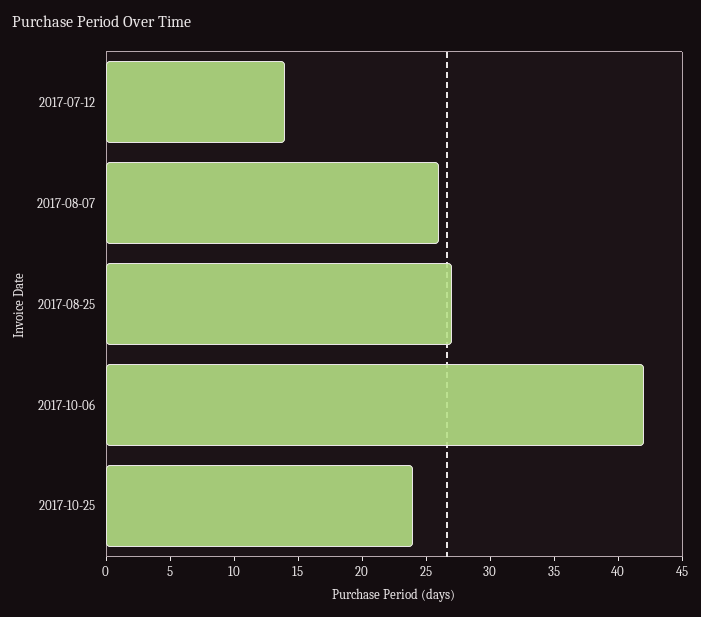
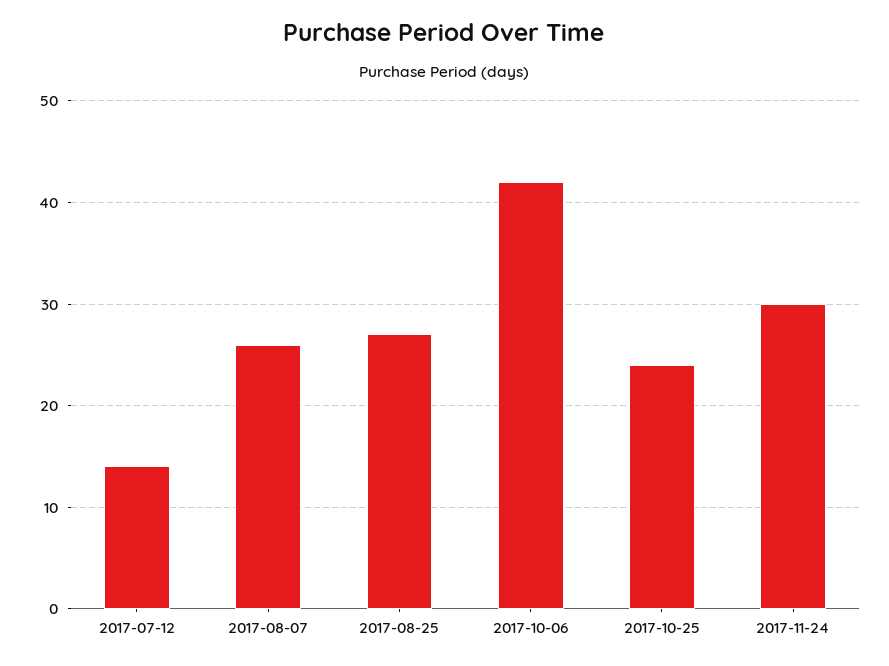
2017-11-24: none -> 30

